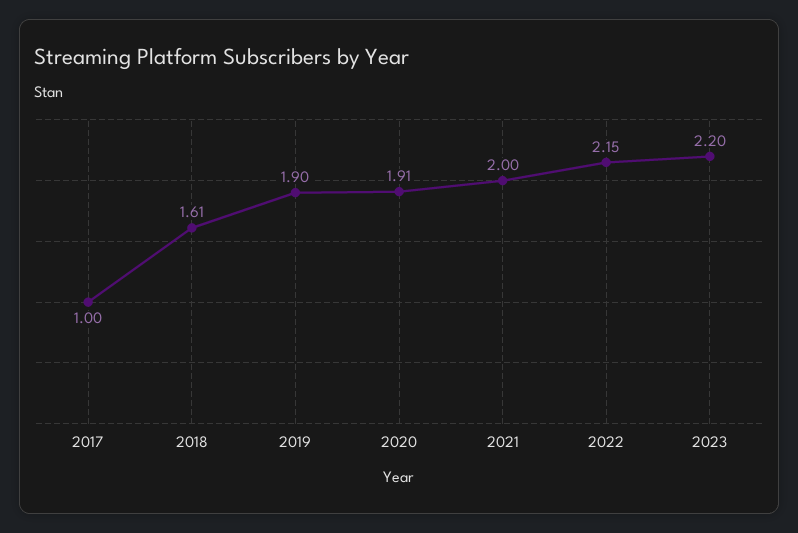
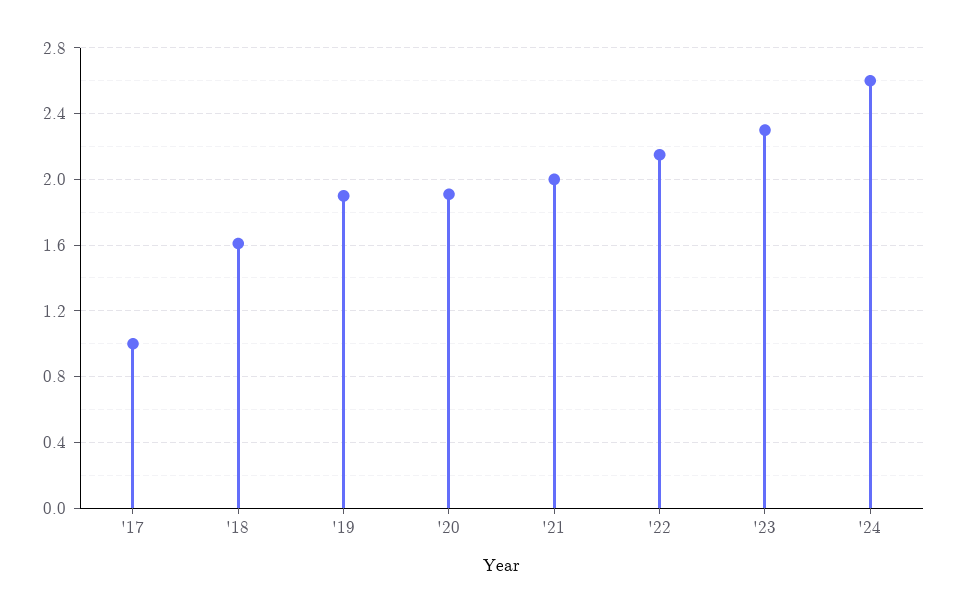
2023: 2.2 -> 2.3
'24: none -> 2.6

